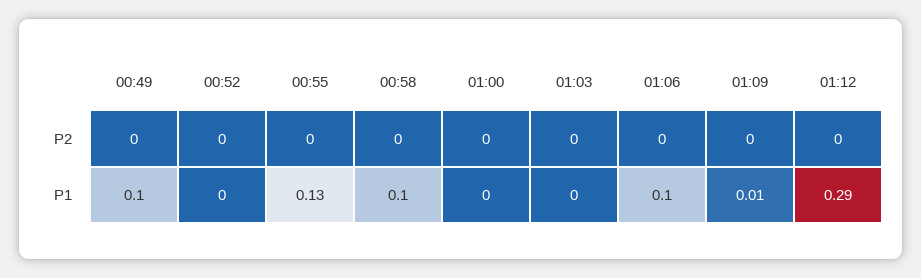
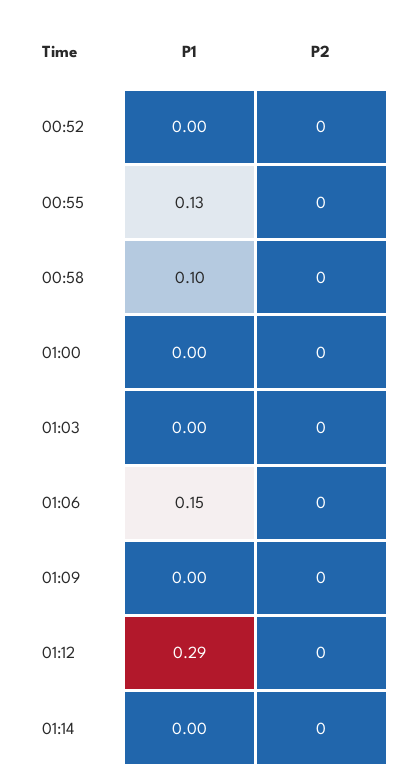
00:49, P2: 0 -> none
00:49, P1: 0.1 -> none
01:06, P1: 0.1 -> 0.15
01:09, P1: 0.01 -> 0
01:14, P1: none -> 0
01:14, P2: none -> 0

